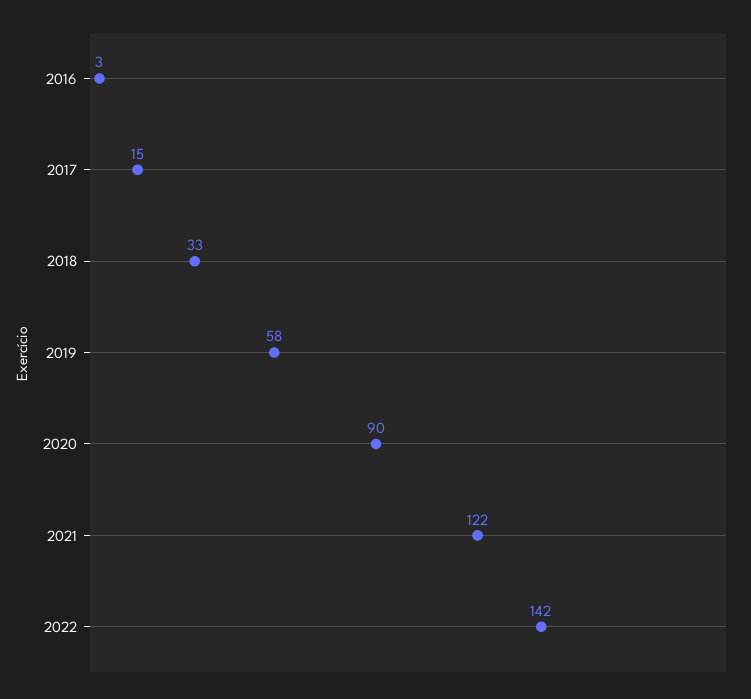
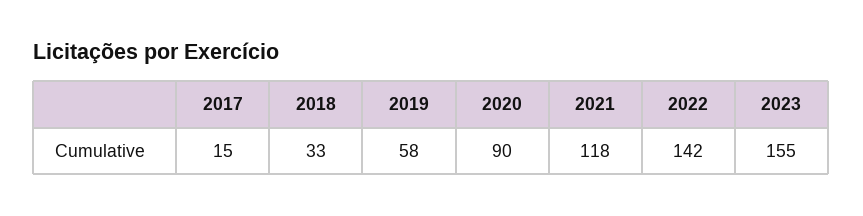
2016: 3 -> none
2021: 122 -> 118
2023: none -> 155

